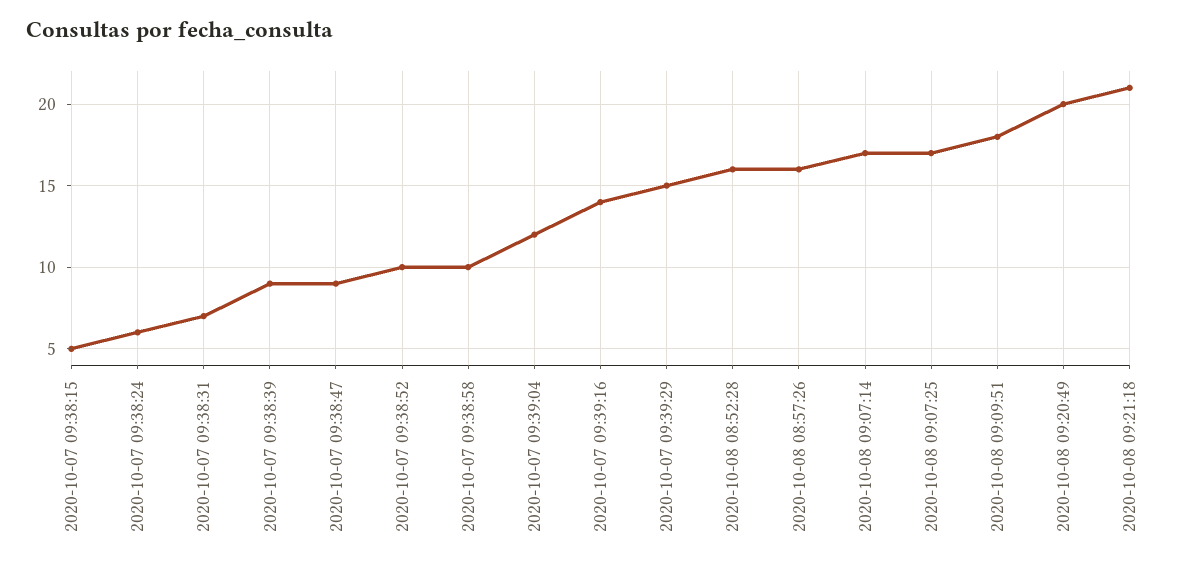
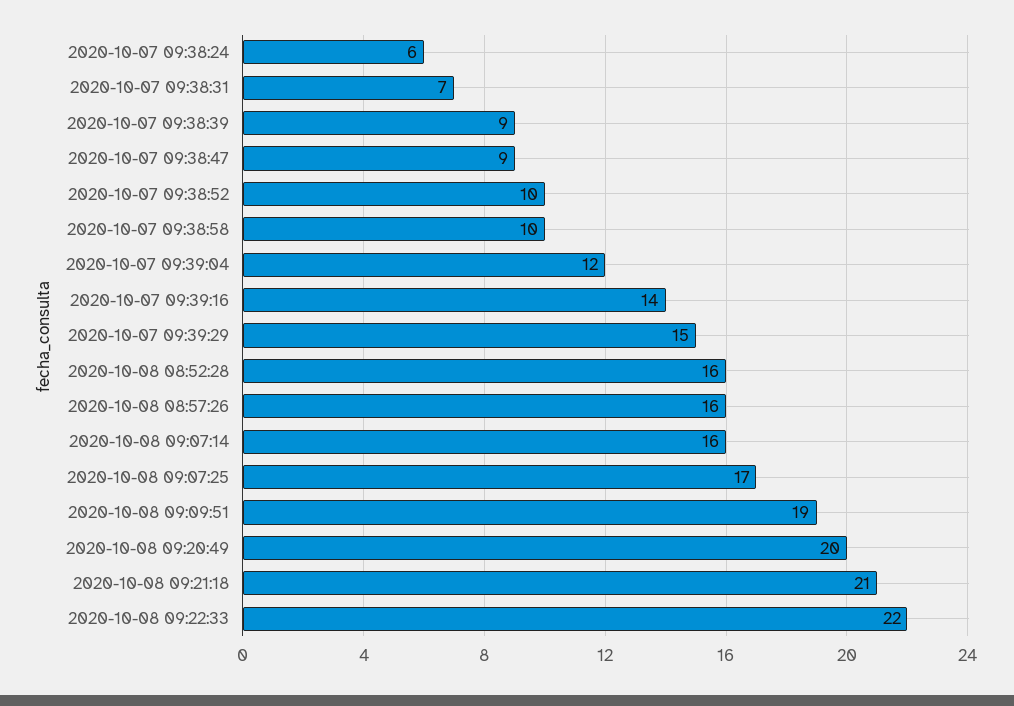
2020-10-07 09:38:15: 5 -> none
2020-10-08 09:07:14: 17 -> 16
2020-10-08 09:09:51: 18 -> 19
2020-10-08 09:22:33: none -> 22

